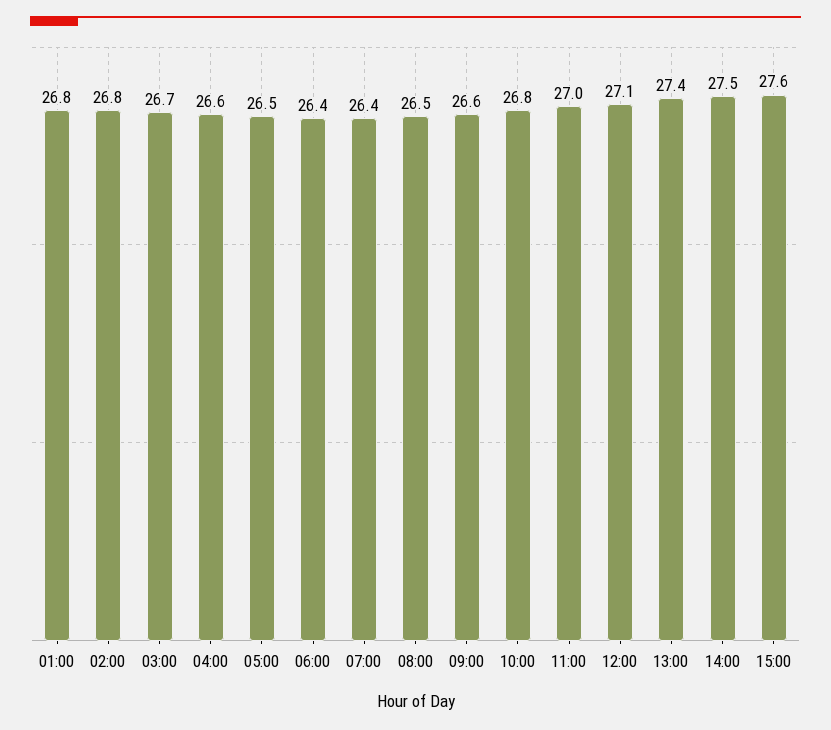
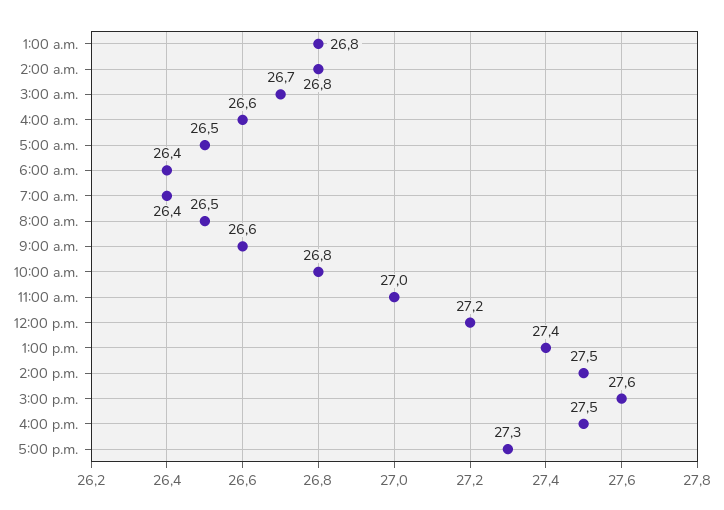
12:00: 27.1 -> 27.2
4:00 p.m.: none -> 27.5
5:00 p.m.: none -> 27.3

